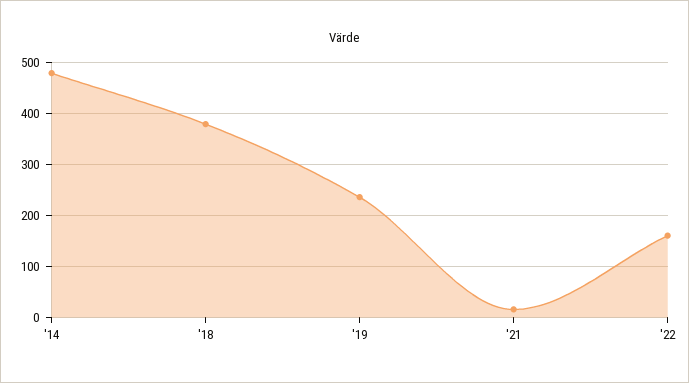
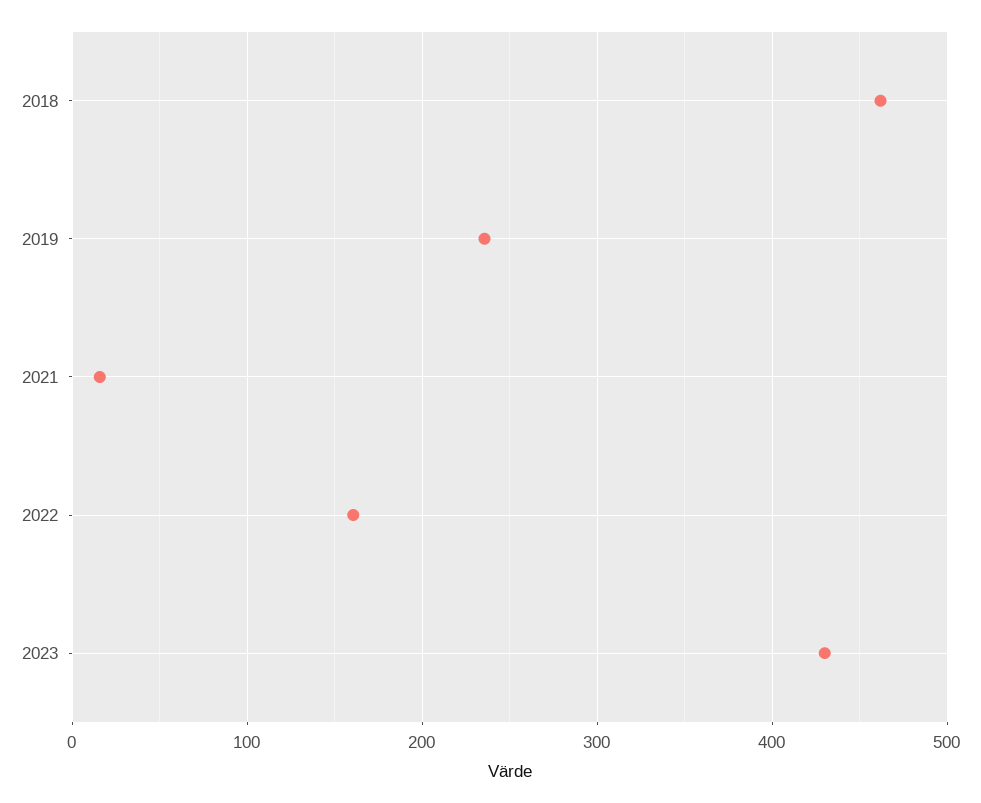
'14: 480 -> none
'18: 380 -> 460
2023: none -> 430

